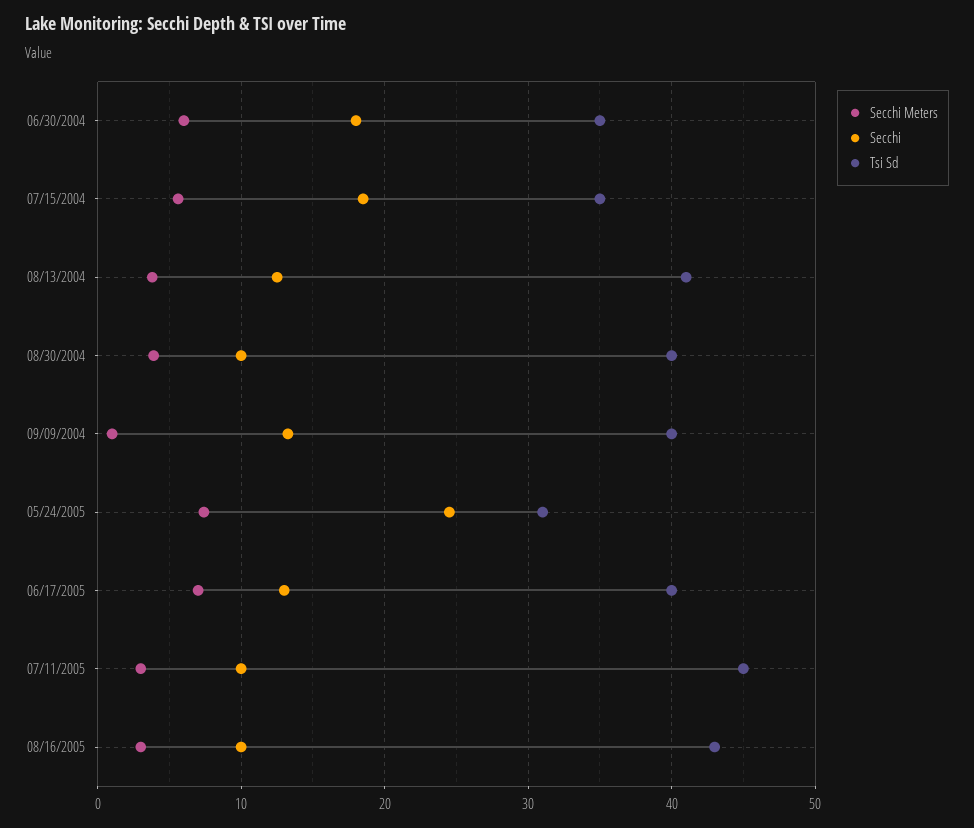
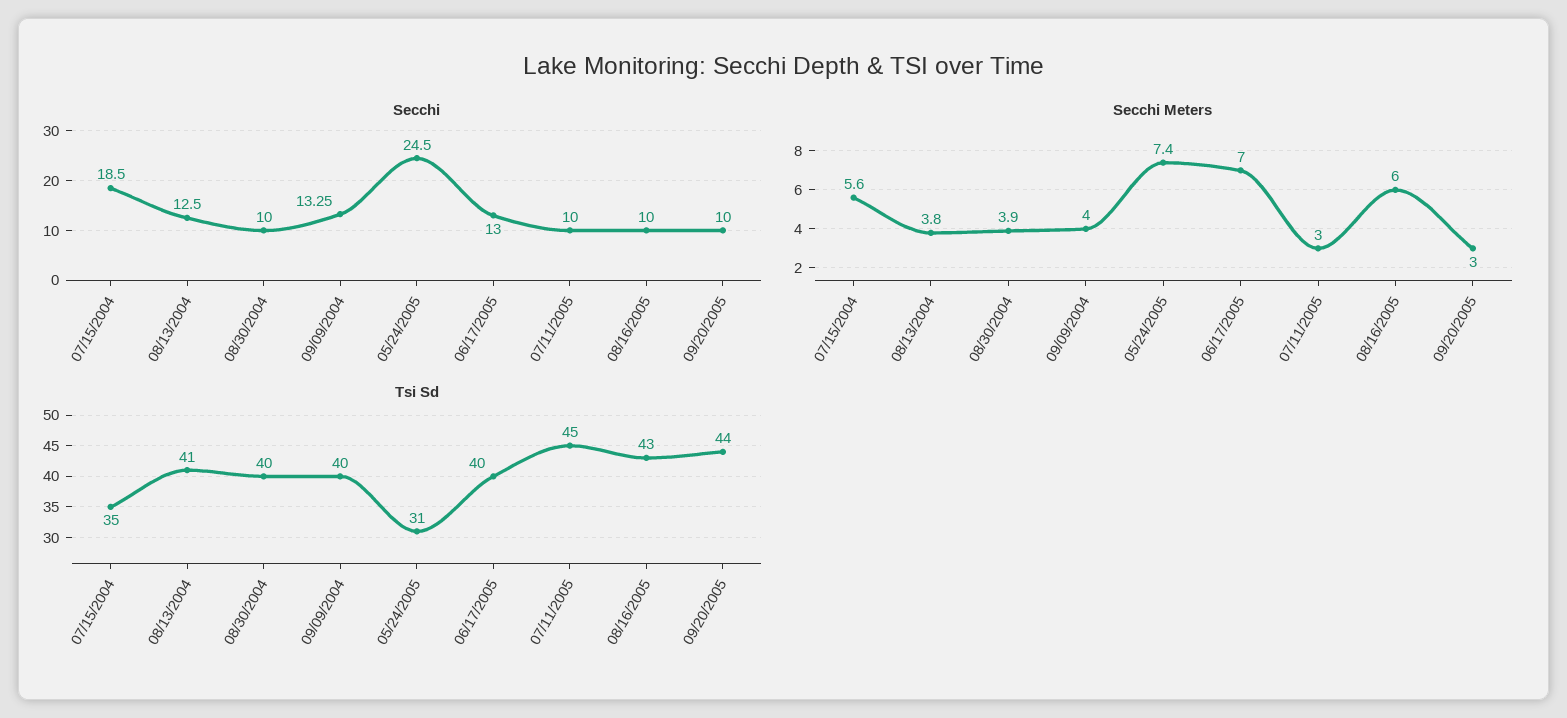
Secchi Meters, 06/30/2004: 6 -> none
Secchi, 06/30/2004: 18 -> none
Tsi Sd, 06/30/2004: 35 -> none
Secchi Meters, 09/09/2004: 1 -> 4
Secchi Meters, 08/16/2005: 3 -> 6
Secchi, 09/20/2005: none -> 10
Secchi Meters, 09/20/2005: none -> 3
Tsi Sd, 09/20/2005: none -> 44

